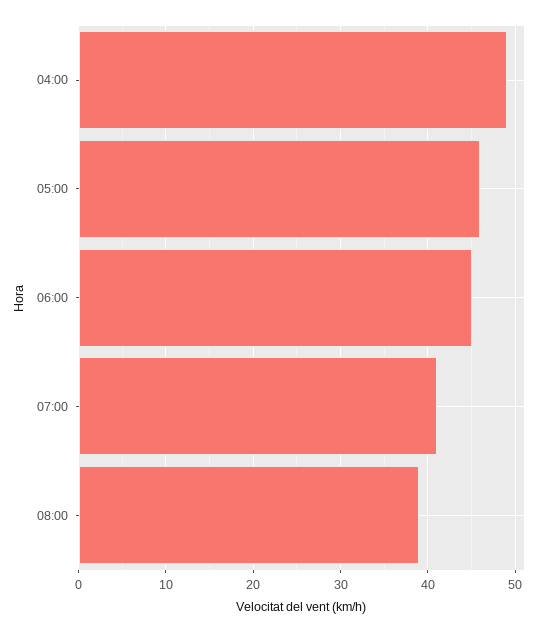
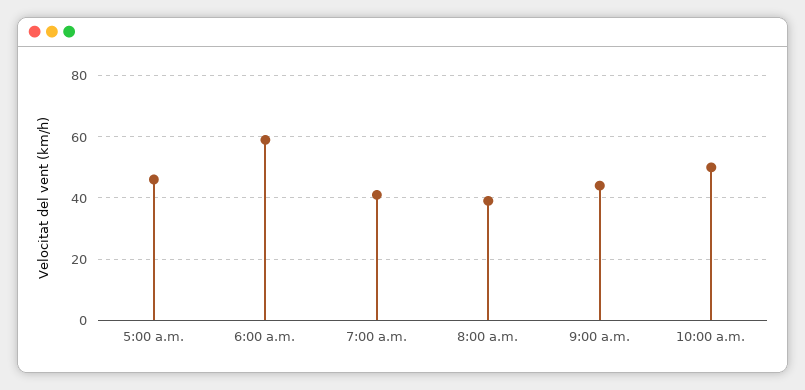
04:00: 49 -> none
06:00: 45 -> 60
9:00 a.m.: none -> 45
10:00 a.m.: none -> 50

